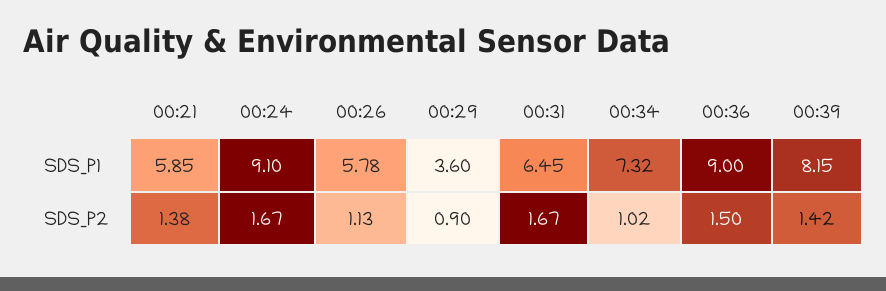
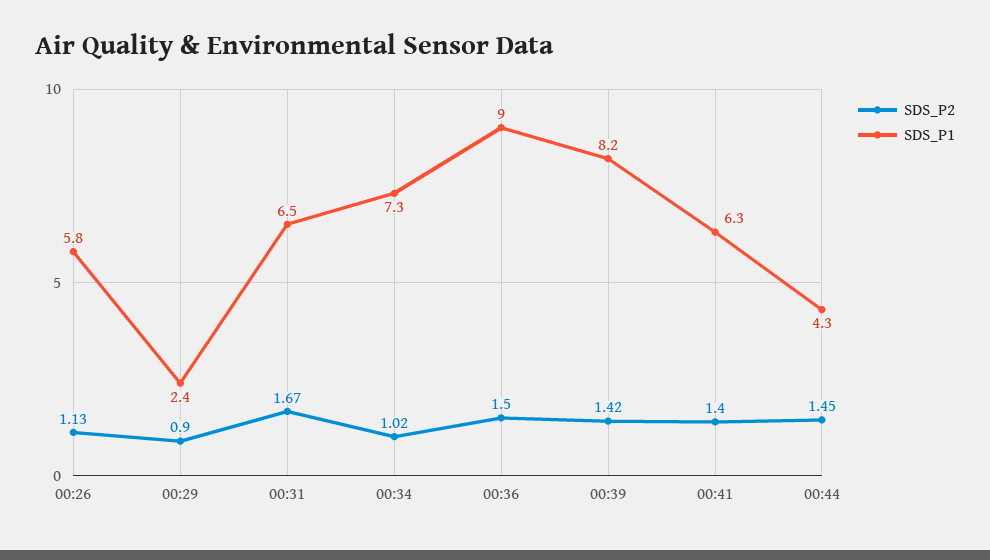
SDS_P1, 00:21: 5.85 -> none
SDS_P1, 00:24: 9.1 -> none
SDS_P1, 00:29: 3.6 -> 2.4
SDS_P2, 00:21: 1.38 -> none
SDS_P2, 00:24: 1.67 -> none
SDS_P2, 00:41: none -> 1.4
SDS_P1, 00:41: none -> 6.3
SDS_P2, 00:44: none -> 1.45
SDS_P1, 00:44: none -> 4.3

